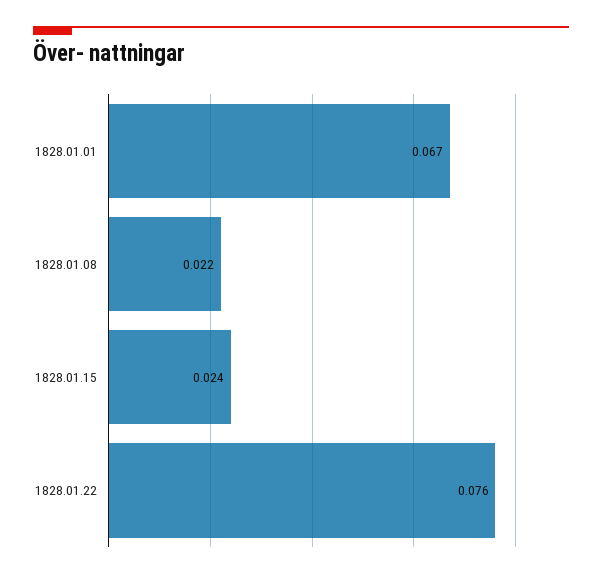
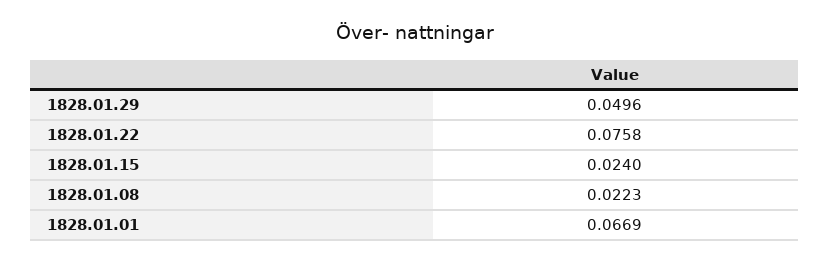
1828.01.29: none -> 0.0496

